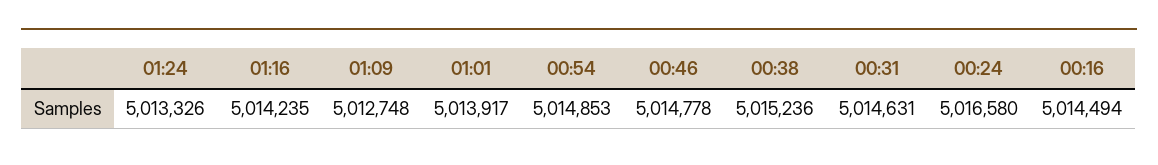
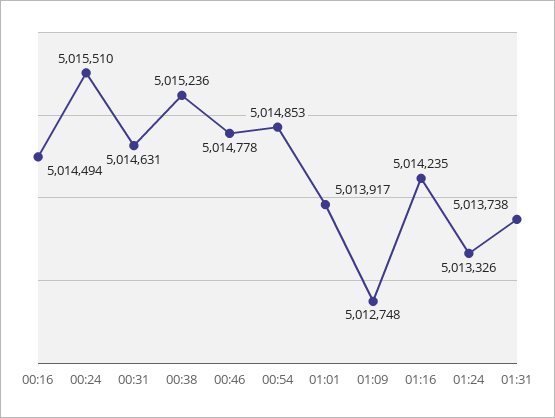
00:24: 5016580 -> 5015510
01:31: none -> 5013738

